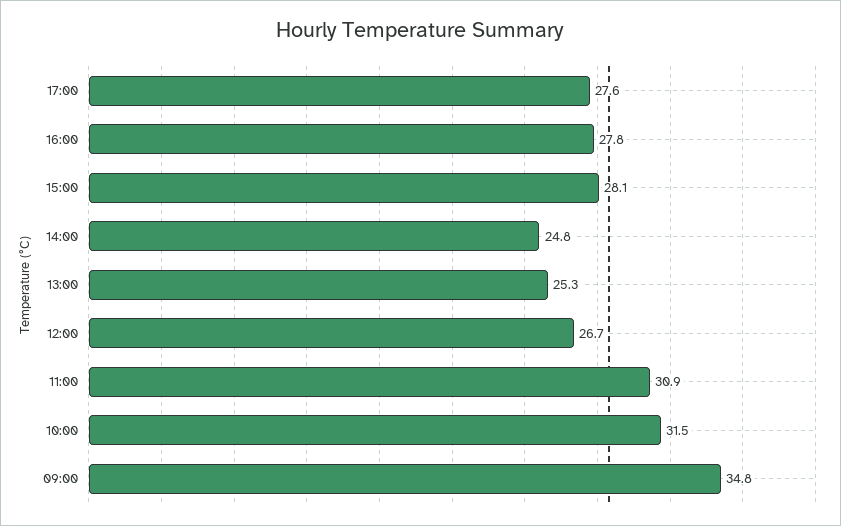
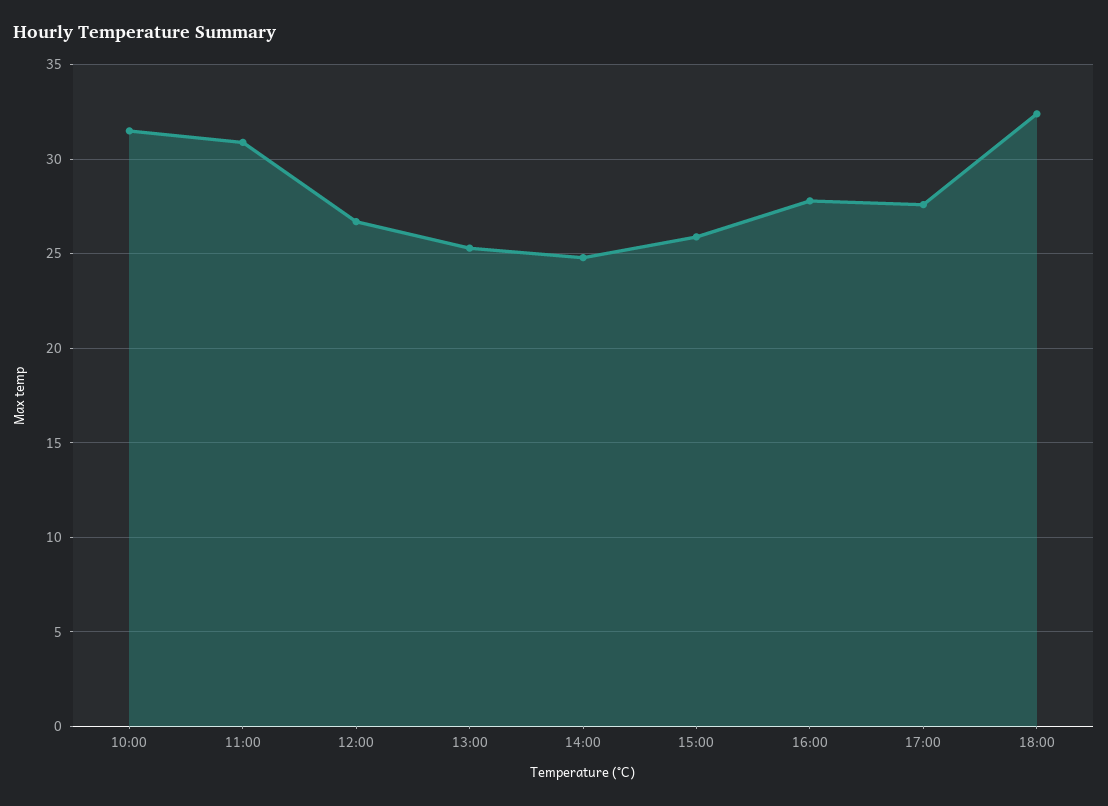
15:00: 28.1 -> 26
09:00: 34.8 -> none
18:00: none -> 32.5

